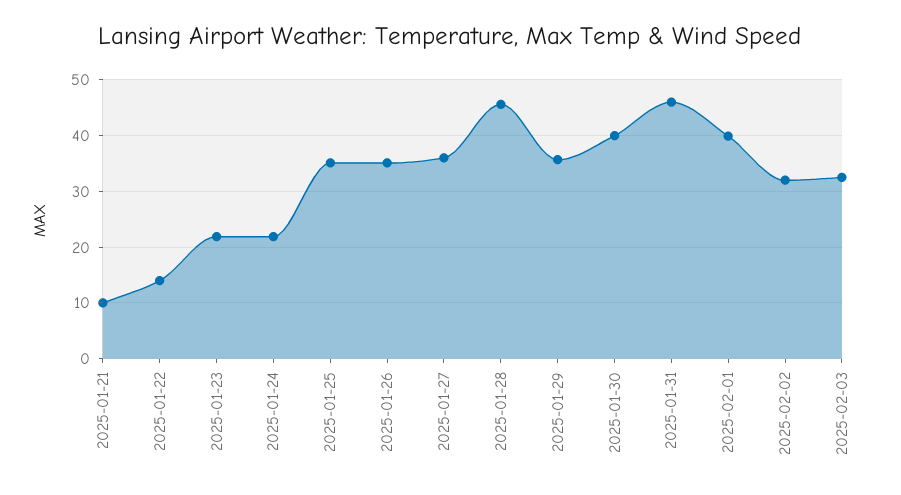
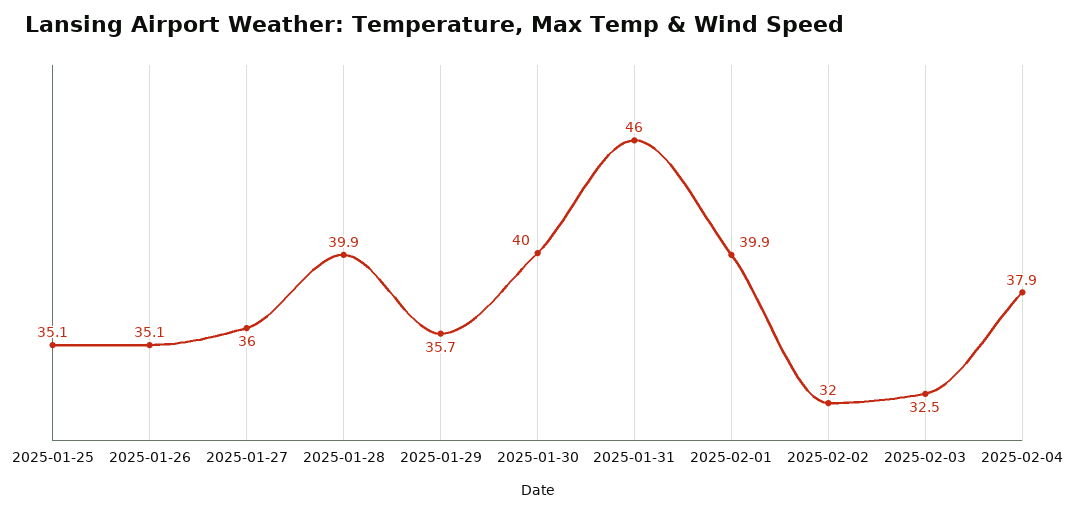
2025-01-21: 10 -> none
2025-01-22: 14 -> none
2025-01-23: 22 -> none
2025-01-24: 22 -> none
2025-01-28: 46 -> 39.9
2025-02-04: none -> 37.9

